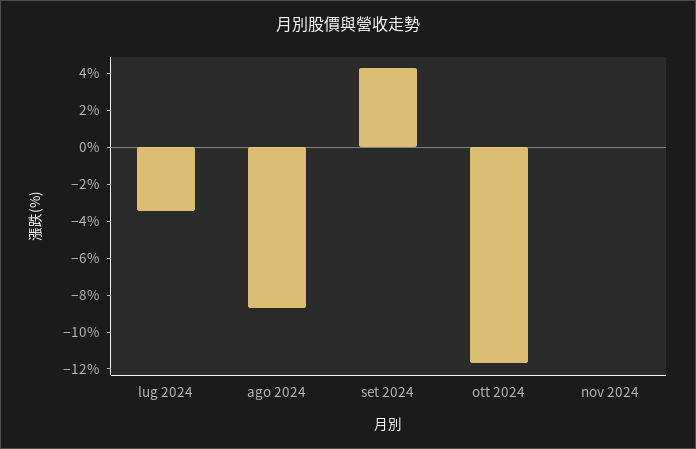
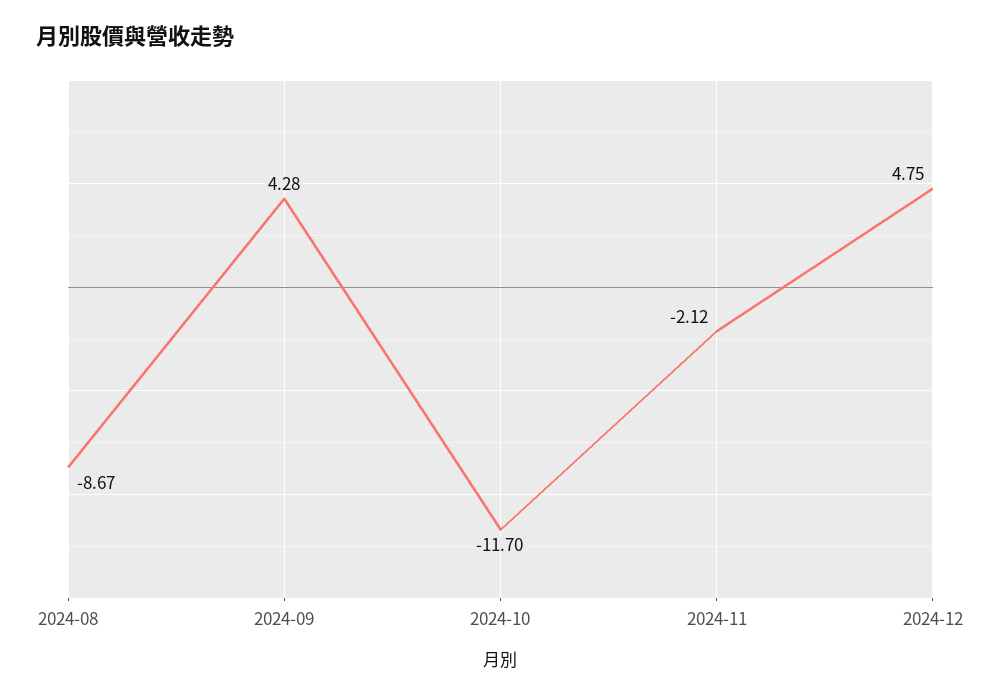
lug 2024: -3.5 -> none
nov 2024: 0 -> -2.12
2024-12: none -> 4.75

